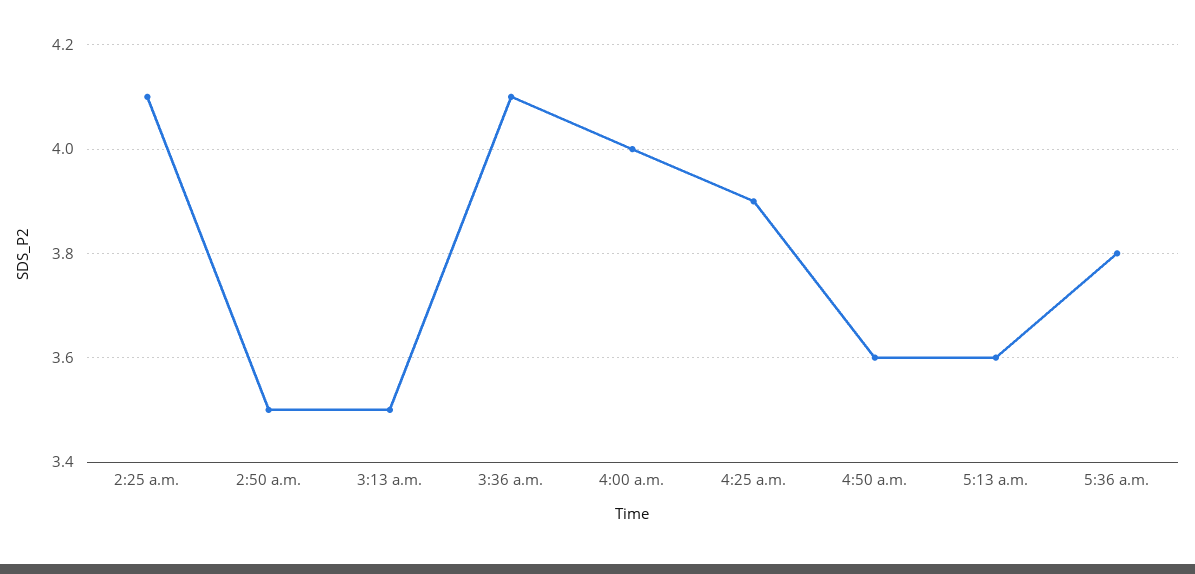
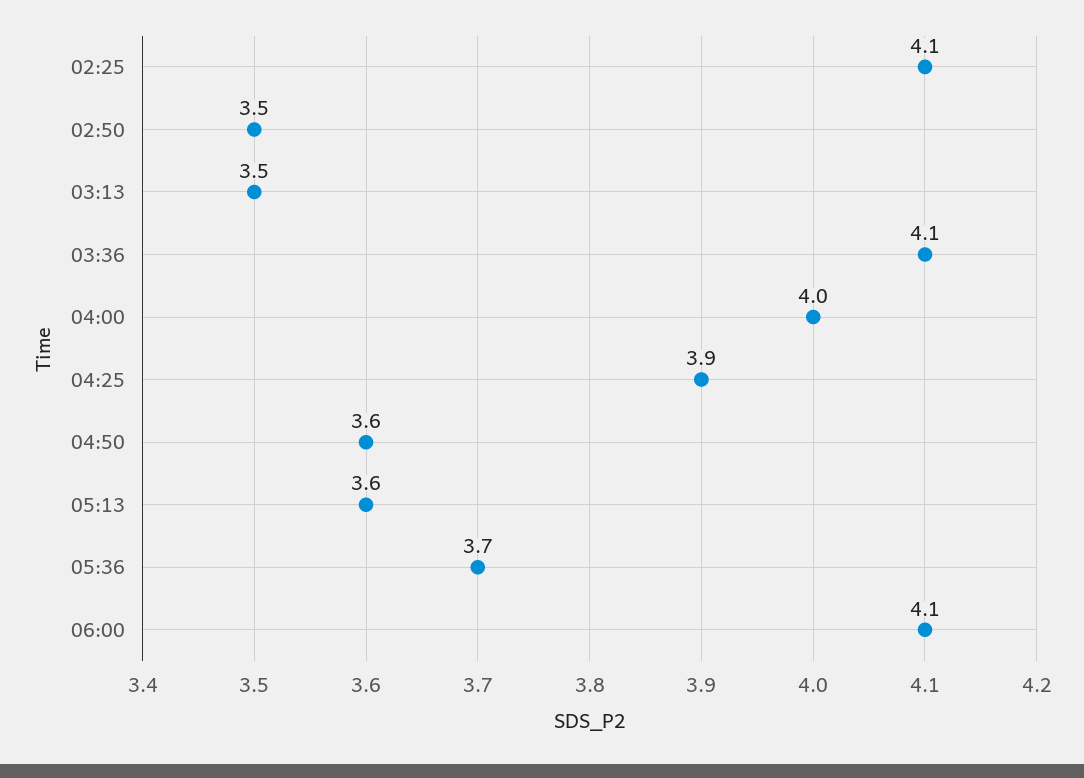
5:36 a.m.: 3.8 -> 3.7
06:00: none -> 4.1

